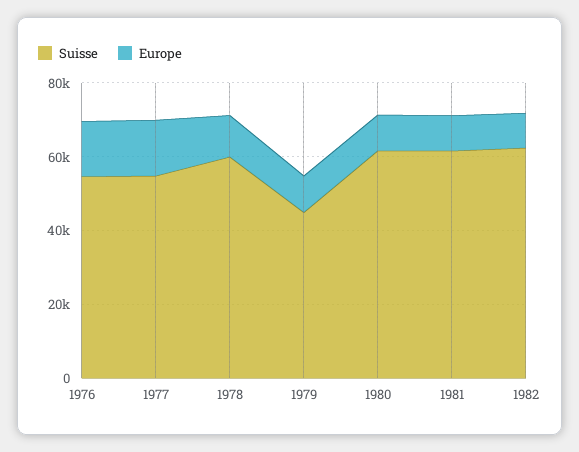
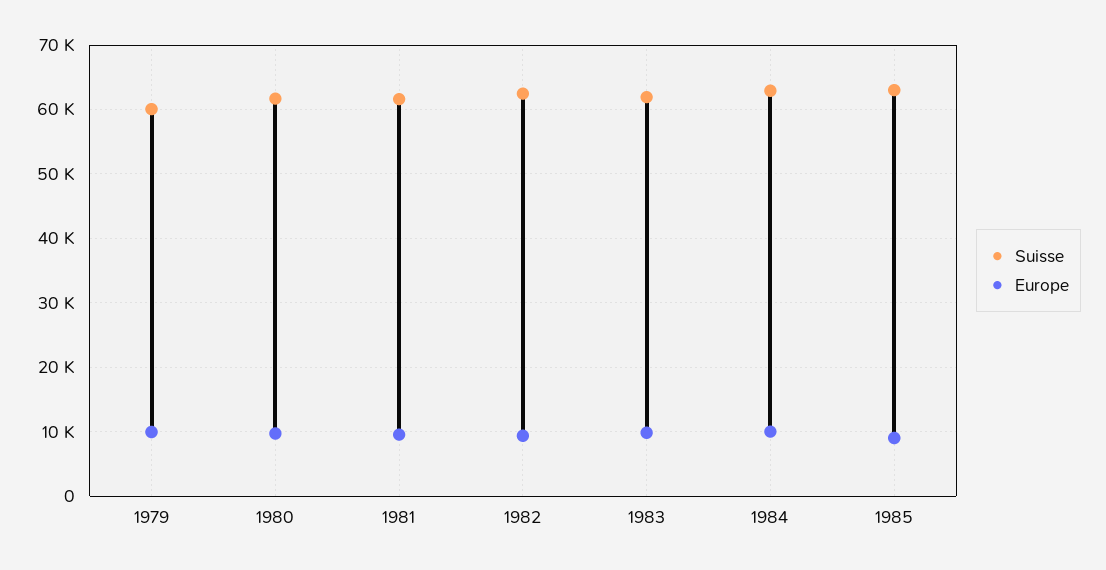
Suisse, 1976: 55000 -> none
Europe, 1976: 15000 -> none
Suisse, 1977: 55000 -> none
Europe, 1977: 15000 -> none
Suisse, 1978: 60000 -> none
Europe, 1978: 10000 -> none
Suisse, 1979: 45000 -> 60000
Suisse, 1983: none -> 62000
Europe, 1983: none -> 10000
Suisse, 1984: none -> 63000
Europe, 1984: none -> 10000
Suisse, 1985: none -> 63000
Europe, 1985: none -> 9000

